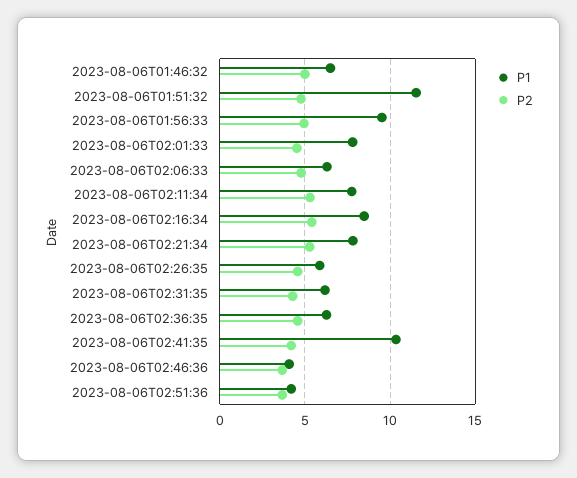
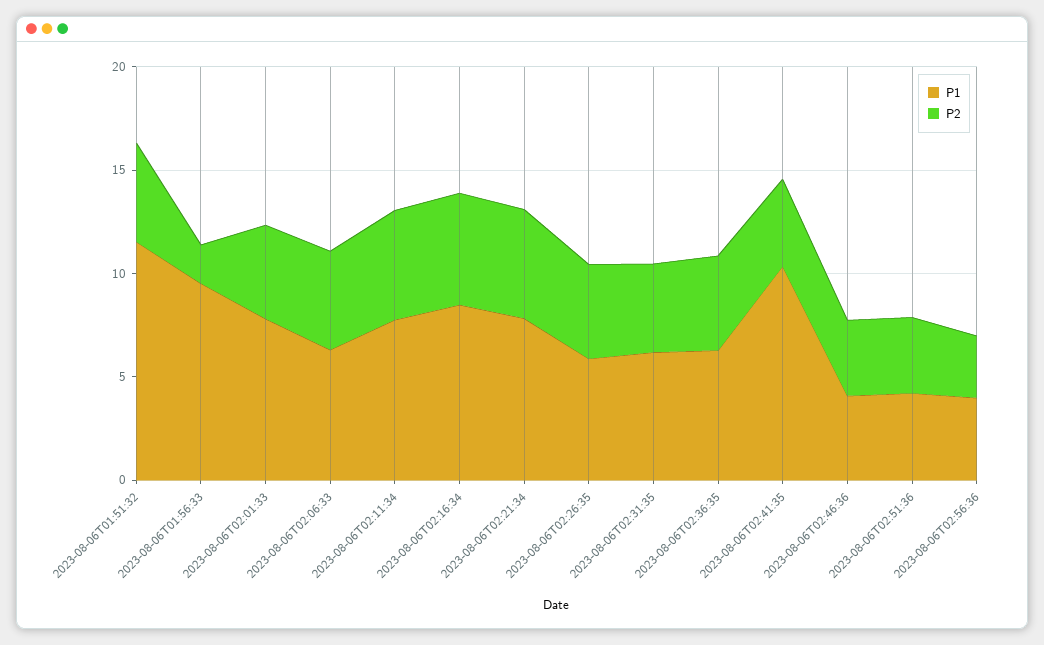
P1, 2023-08-06T01:46:32: 6.5 -> none
P2, 2023-08-06T01:46:32: 5 -> none
P2, 2023-08-06T01:56:33: 5 -> 2
P1, 2023-08-06T02:56:36: none -> 4
P2, 2023-08-06T02:56:36: none -> 3

